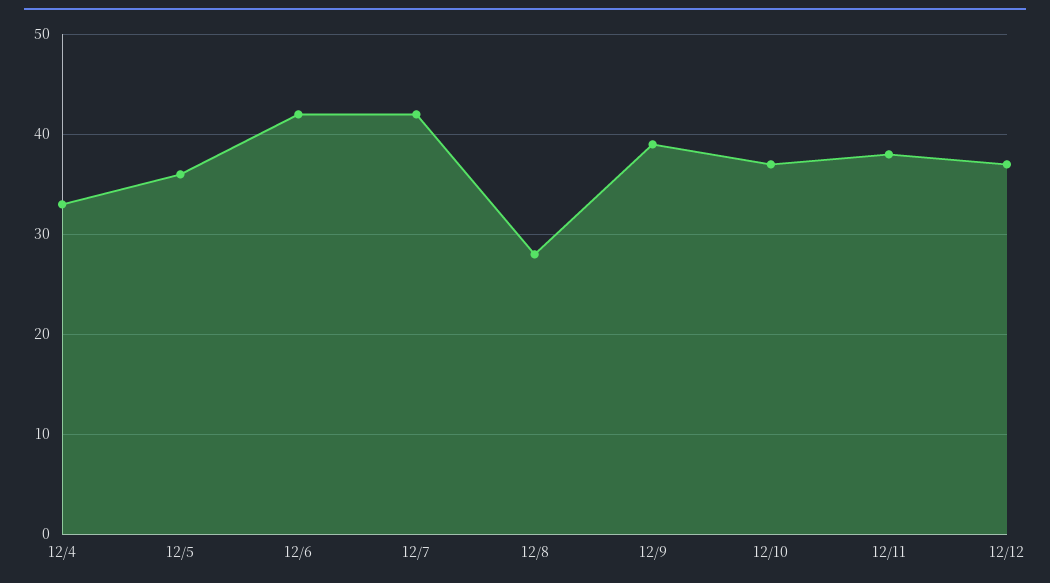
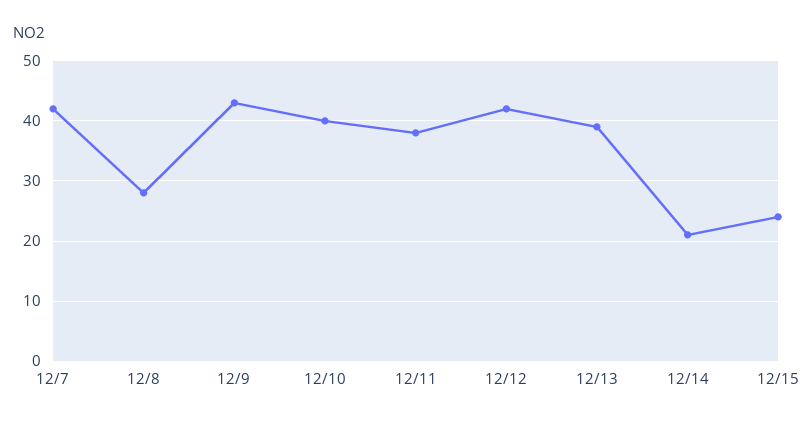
12/4: 33 -> none
12/5: 36 -> none
12/6: 42 -> none
12/9: 39 -> 43
12/10: 37 -> 40
12/12: 37 -> 42
12/13: none -> 39
12/14: none -> 21
12/15: none -> 24

